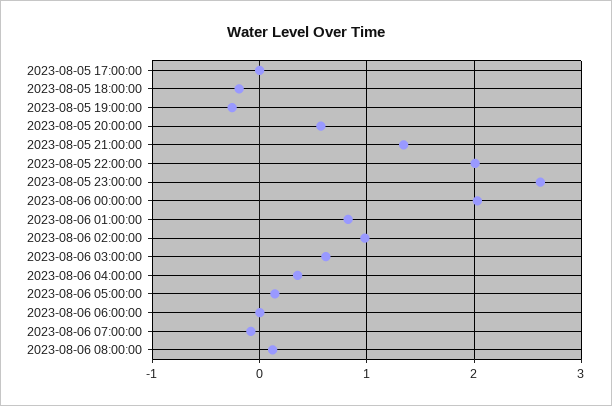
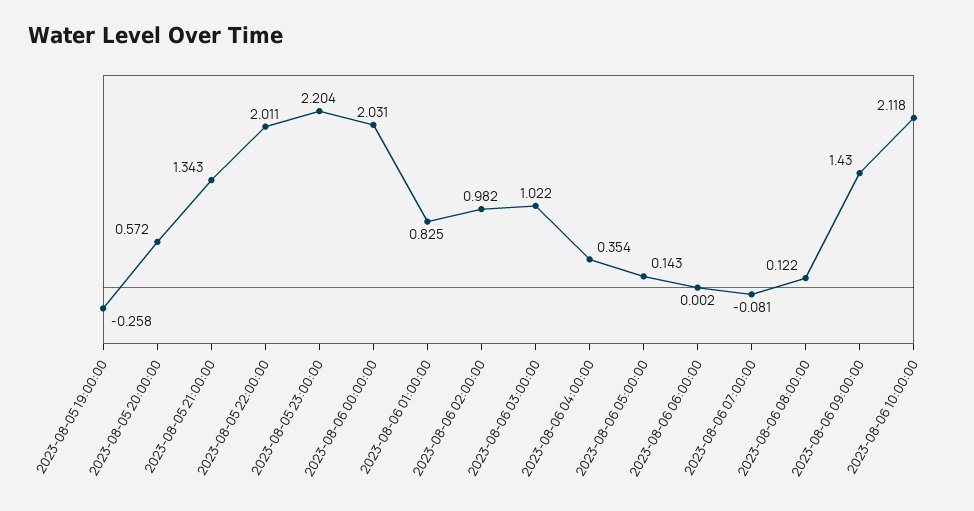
2023-08-05 17:00:00: 0 -> none
2023-08-05 18:00:00: -0.2 -> none
2023-08-05 23:00:00: 2.6 -> 2.204
2023-08-06 03:00:00: 0.6 -> 1.022
2023-08-06 09:00:00: none -> 1.43
2023-08-06 10:00:00: none -> 2.118

